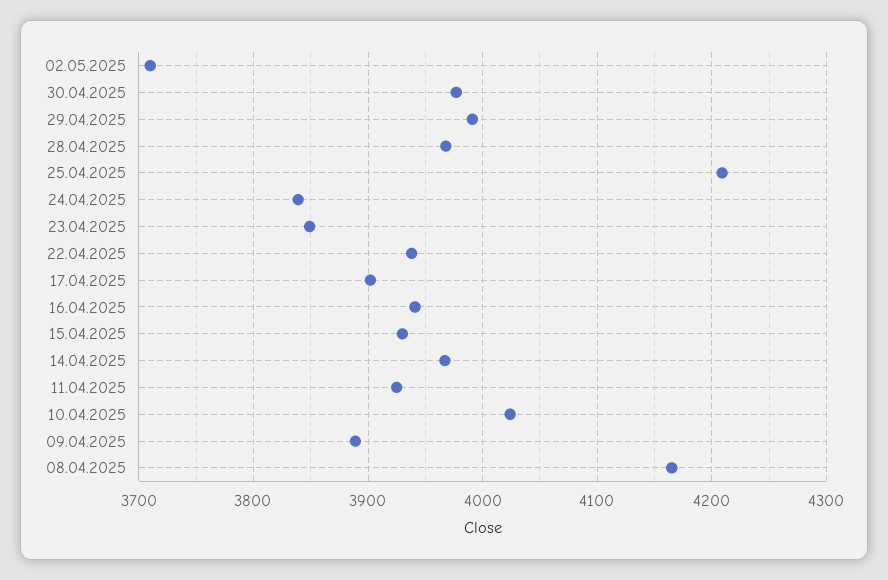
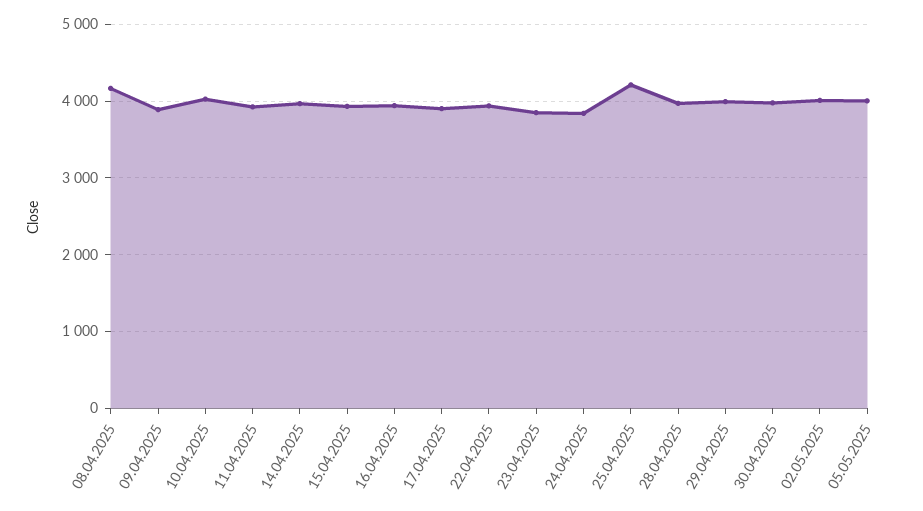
02.05.2025: 3710 -> 4000
05.05.2025: none -> 4000

